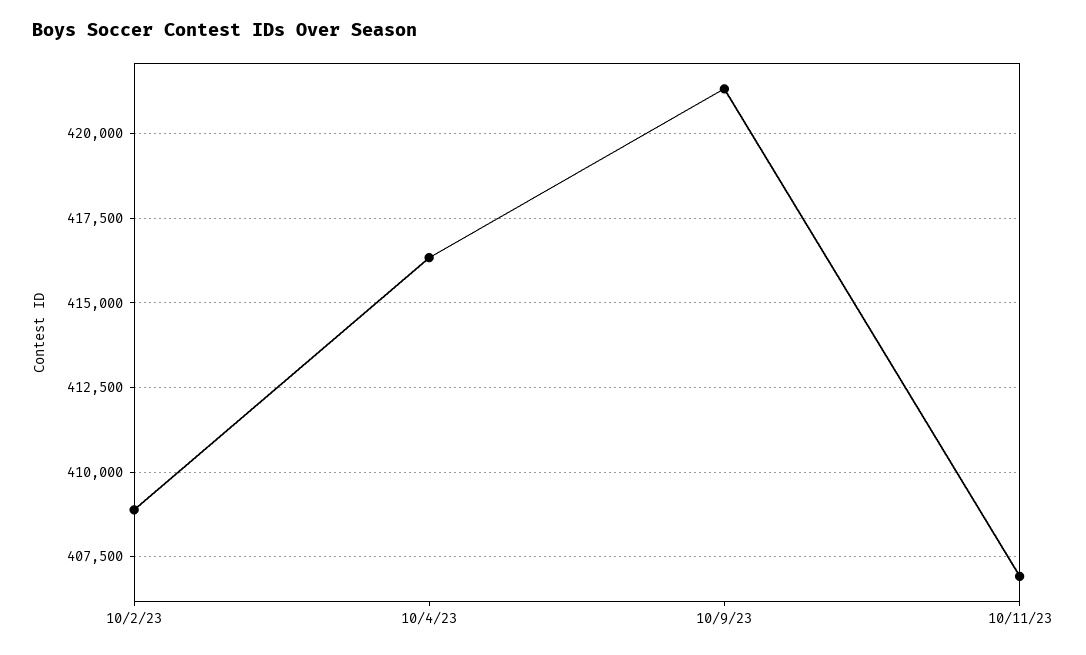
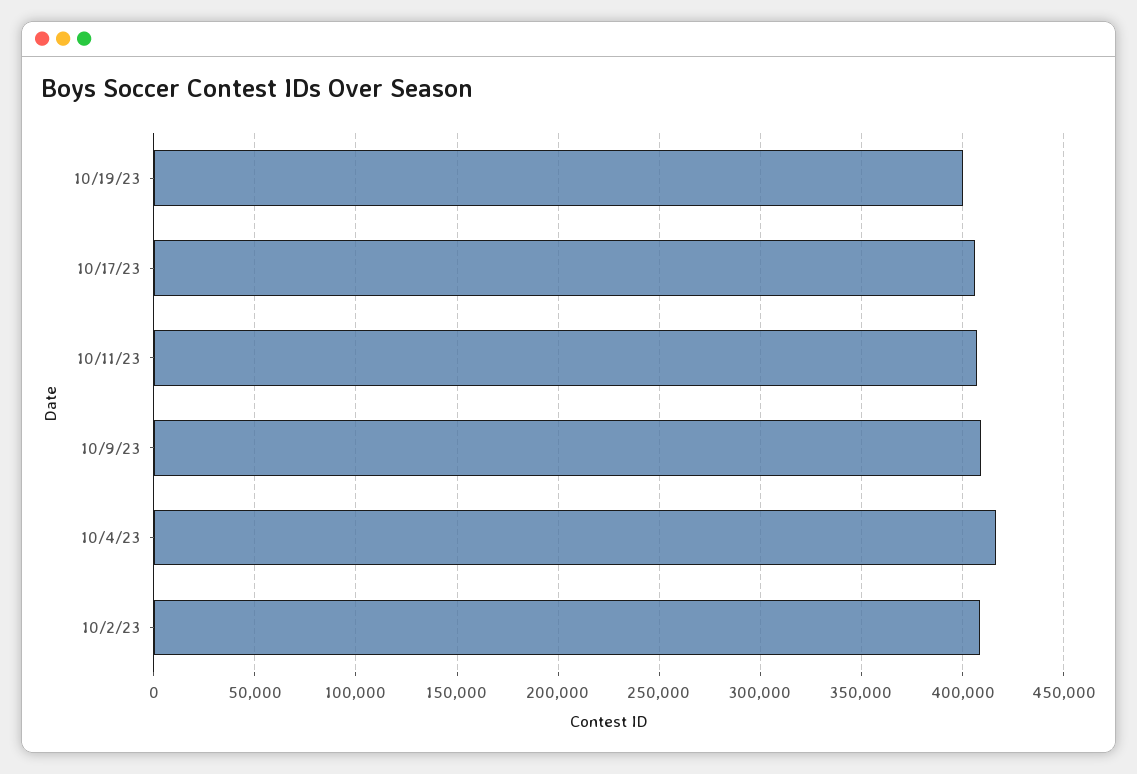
10/9/23: 421250 -> 410000
10/19/23: none -> 400000
10/17/23: none -> 405000

